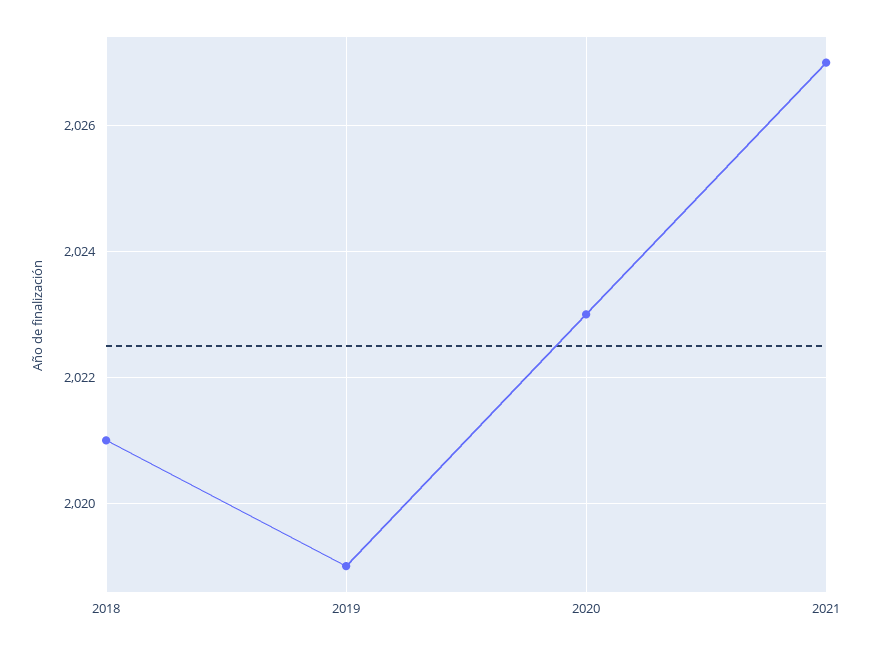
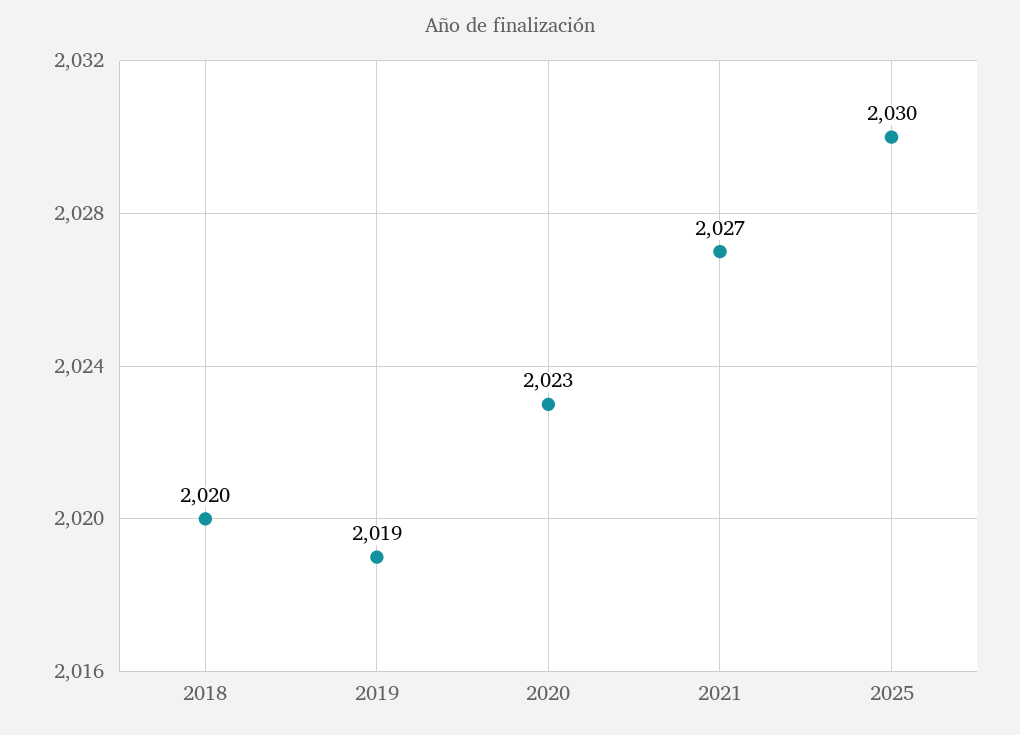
2018: 2021 -> 2020
2025: none -> 2030

